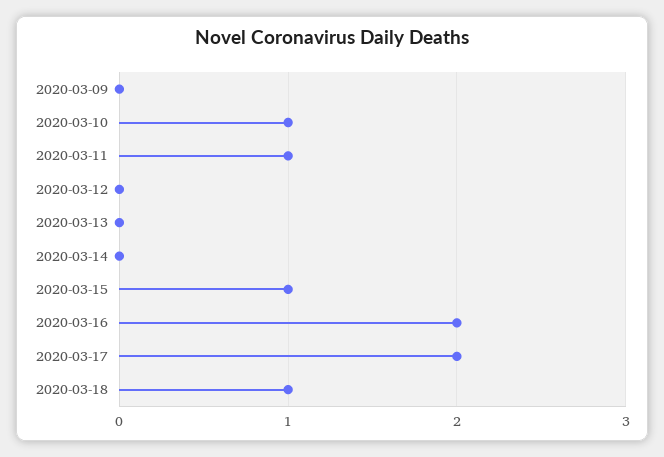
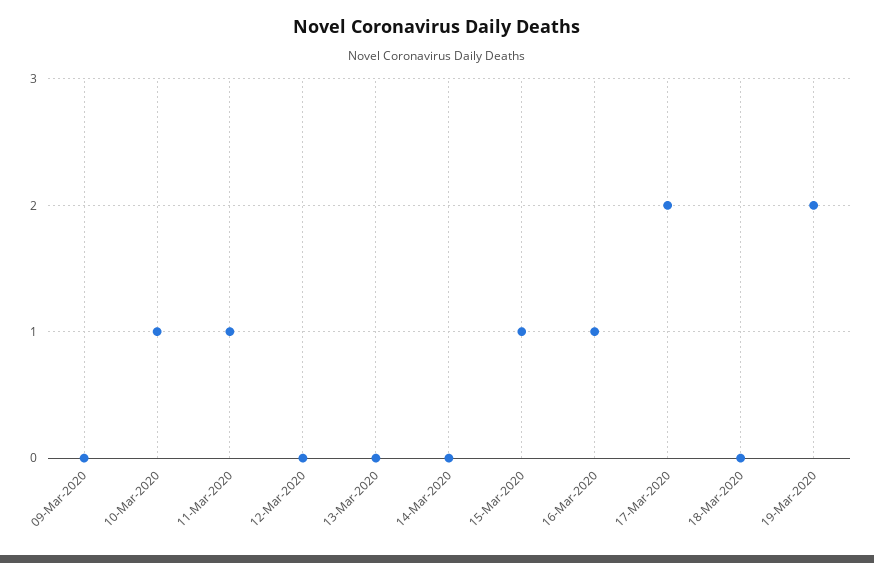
2020-03-16: 2 -> 1
2020-03-18: 1 -> 0
19-Mar-2020: none -> 2

